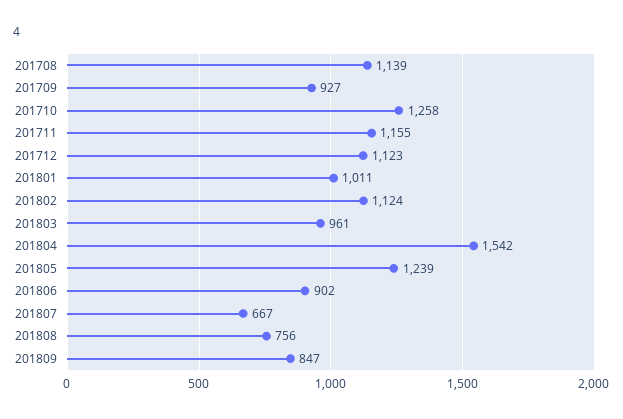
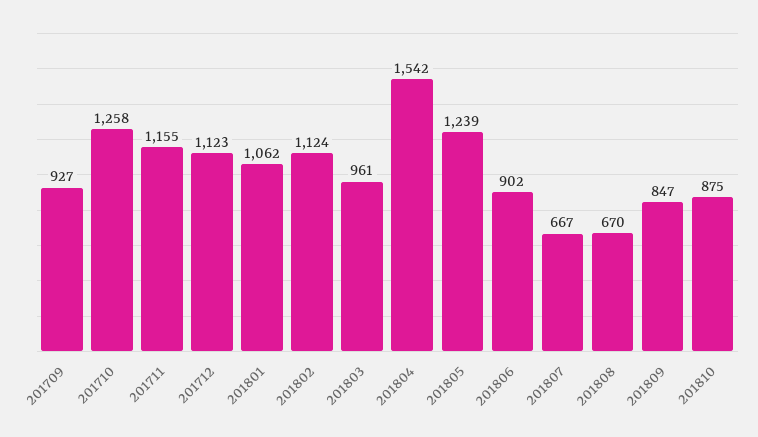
201708: 1139 -> none
201801: 1011 -> 1062
201808: 756 -> 670
201810: none -> 875

